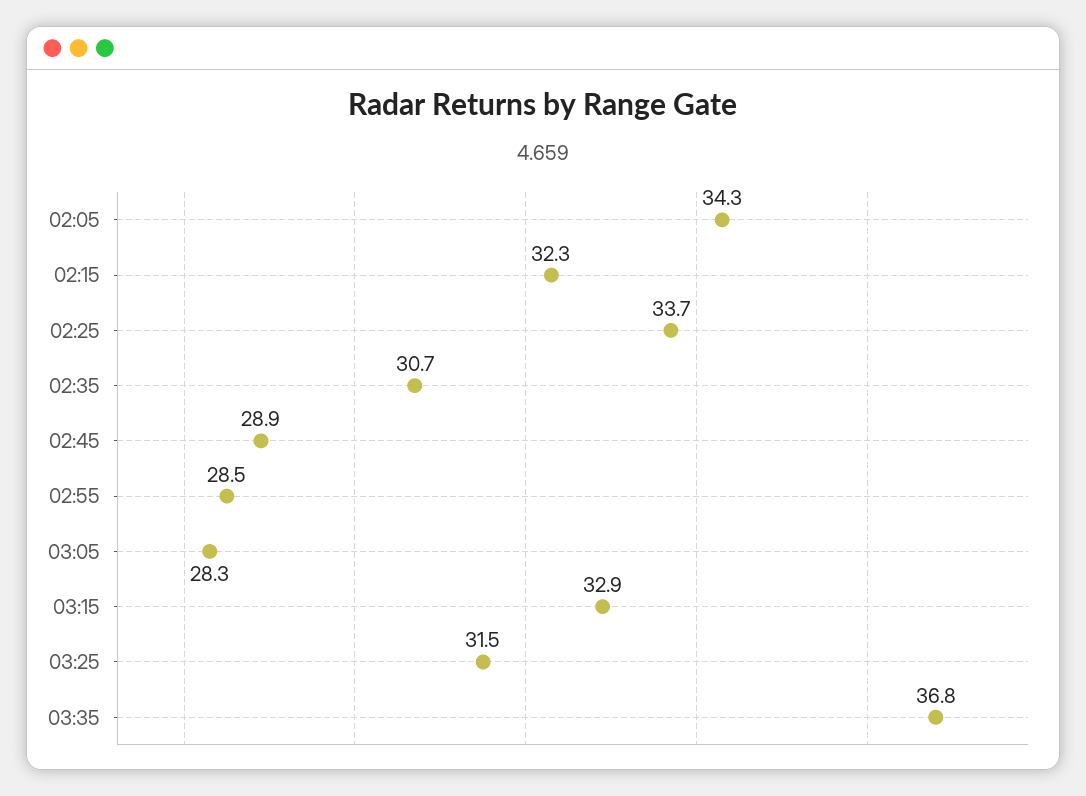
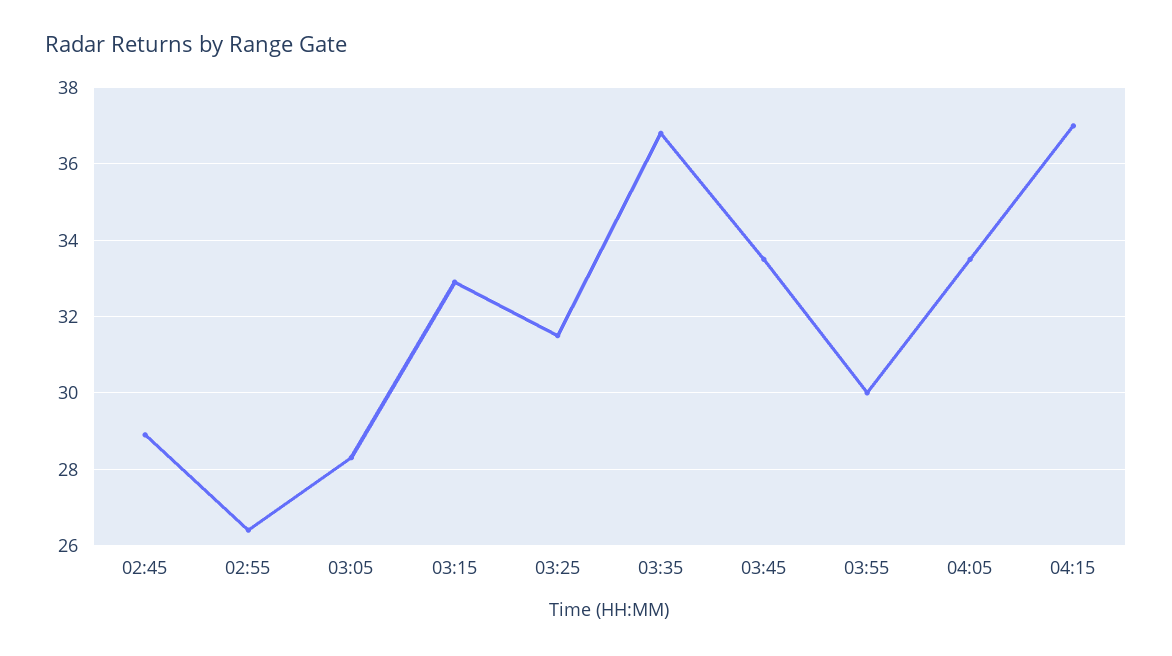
02:05: 34.3 -> none
02:15: 32.3 -> none
02:25: 33.7 -> none
02:35: 30.7 -> none
02:55: 28.5 -> 26.5
03:45: none -> 33.5
03:55: none -> 30
04:05: none -> 33.5
04:15: none -> 37

